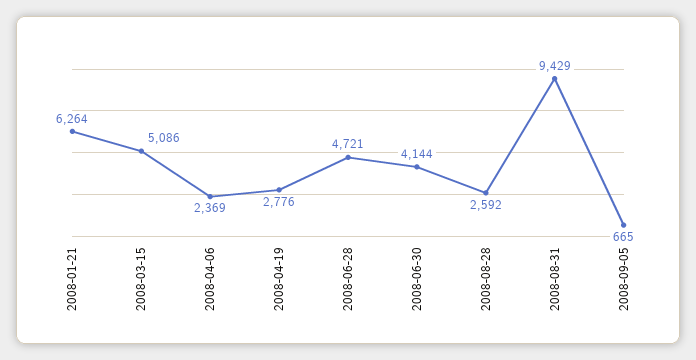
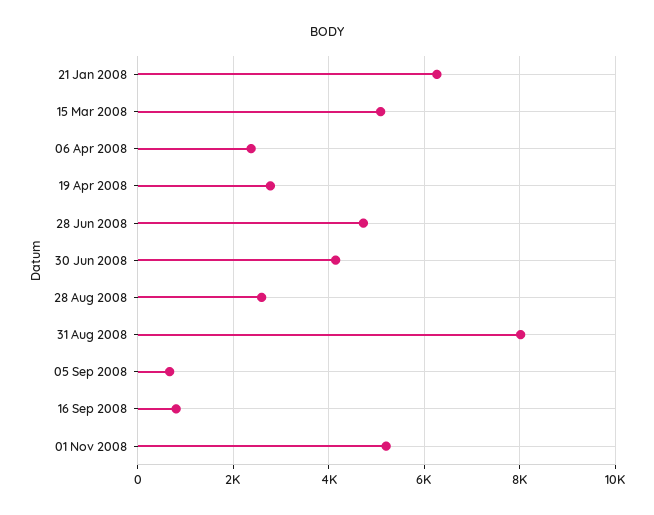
2008-08-31: 9429 -> 8000
16 Sep 2008: none -> 800
01 Nov 2008: none -> 5200

